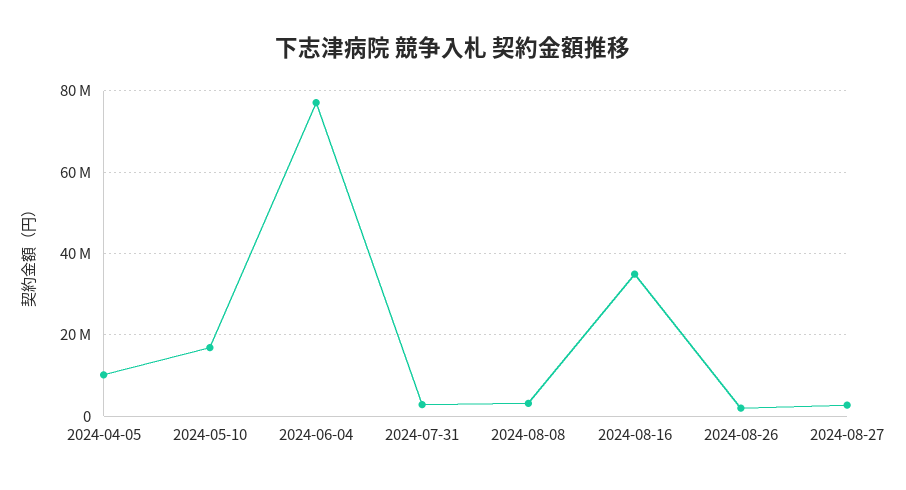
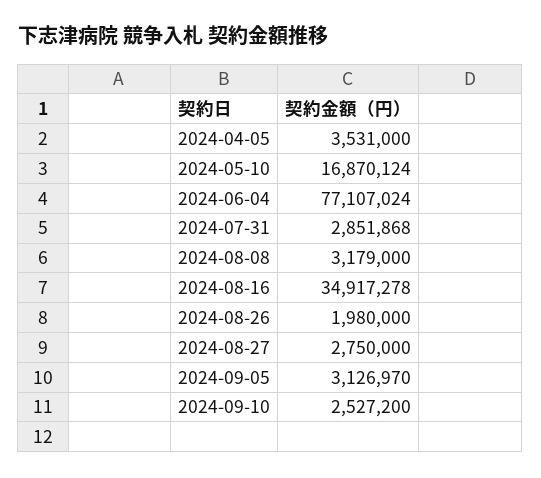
2024-04-05: 10000000 -> 3531000
2024-09-05: none -> 3126970
2024-09-10: none -> 2527200

